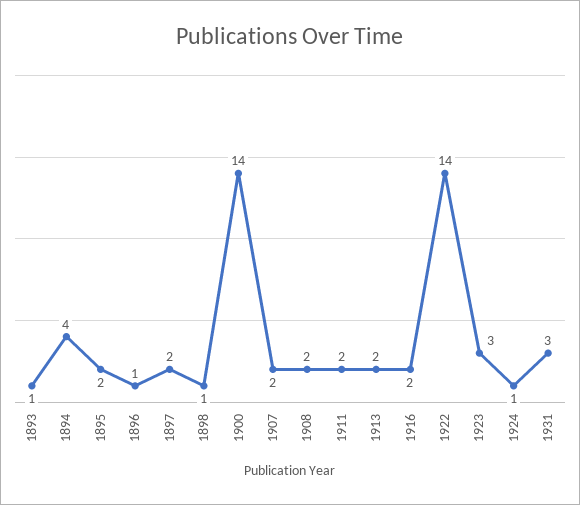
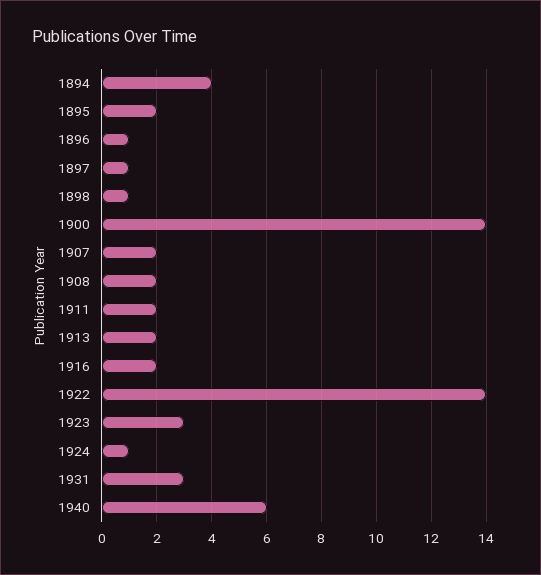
1893: 1 -> none
1897: 2 -> 1
1940: none -> 6

